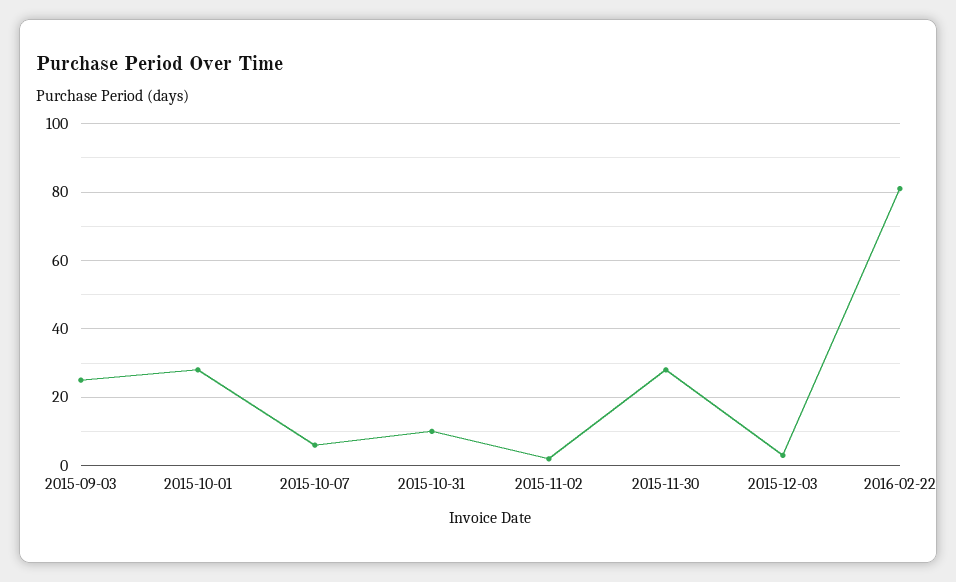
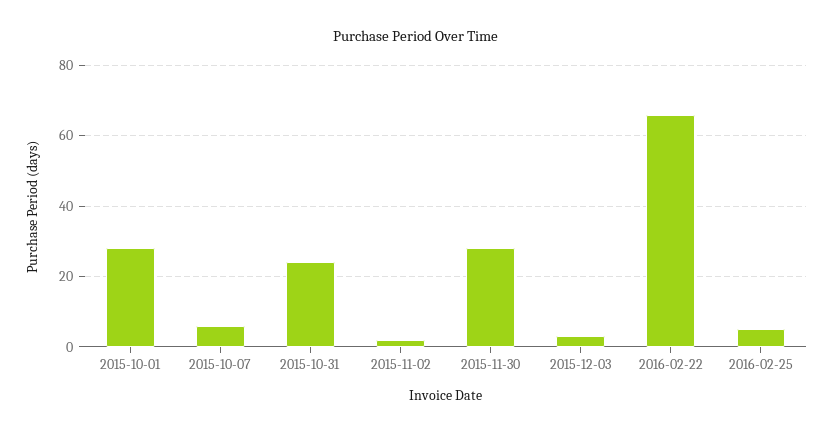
2015-09-03: 25 -> none
2015-10-31: 10 -> 25
2016-02-22: 80 -> 65
2016-02-25: none -> 5

